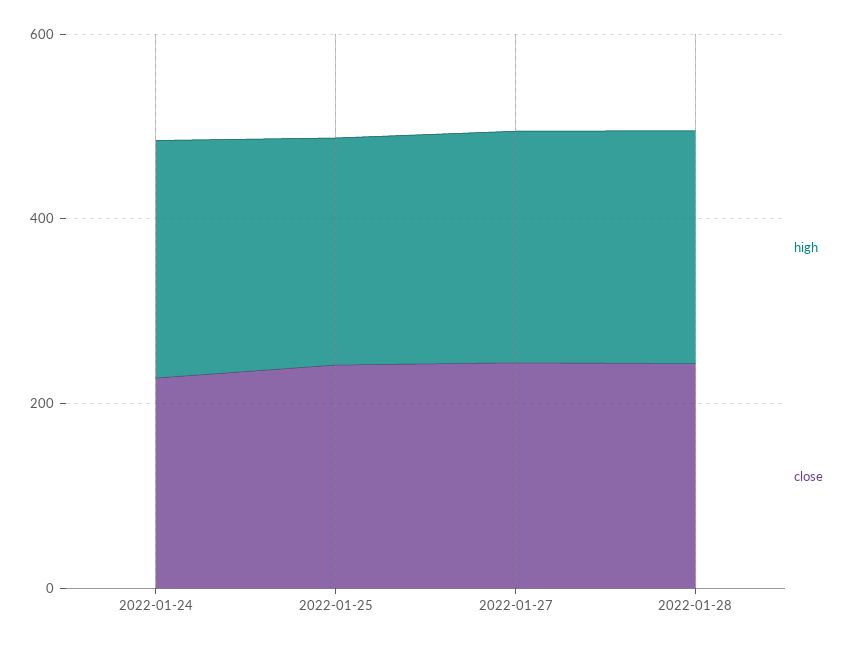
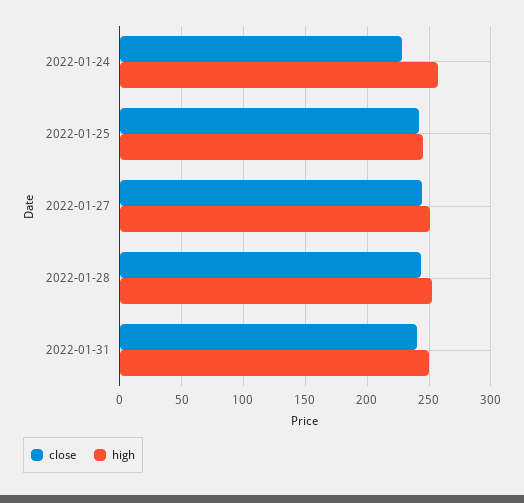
close, 2022-01-31: none -> 240
high, 2022-01-31: none -> 250

